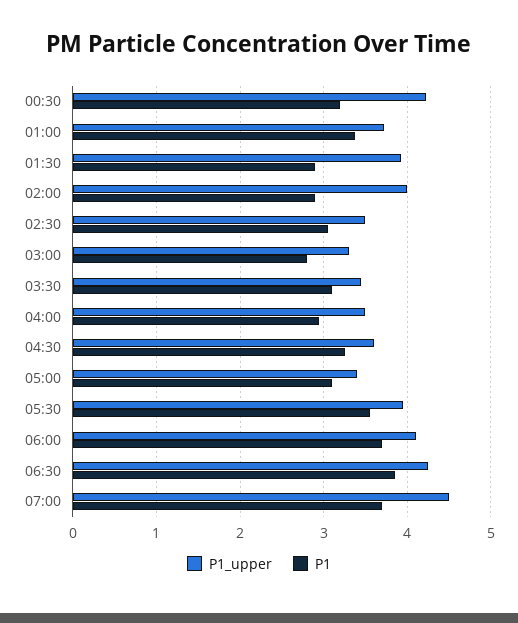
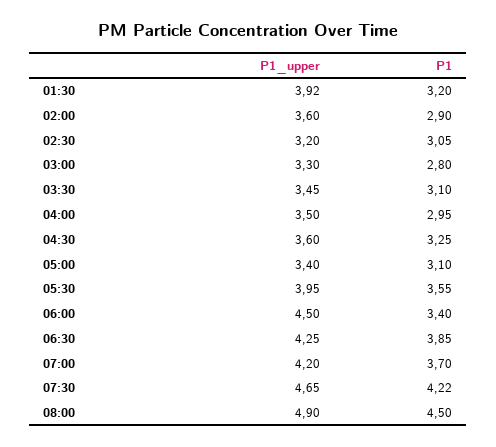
P1_upper, 00:30: 4.2 -> none
P1, 00:30: 3.2 -> none
P1_upper, 01:00: 3.7 -> none
P1, 01:00: 3.4 -> none
P1, 01:30: 2.9 -> 3.2
P1_upper, 02:00: 4 -> 3.6
P1_upper, 02:30: 3.5 -> 3.2
P1_upper, 06:00: 4.1 -> 4.5
P1, 06:00: 3.7 -> 3.4
P1_upper, 07:00: 4.5 -> 4.2
P1_upper, 07:30: none -> 4.65
P1, 07:30: none -> 4.22
P1_upper, 08:00: none -> 4.9
P1, 08:00: none -> 4.5

